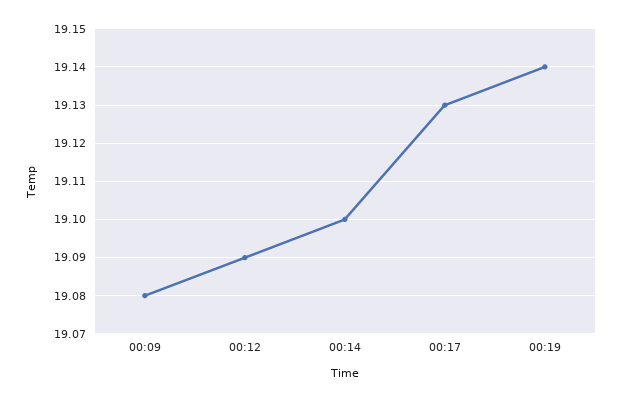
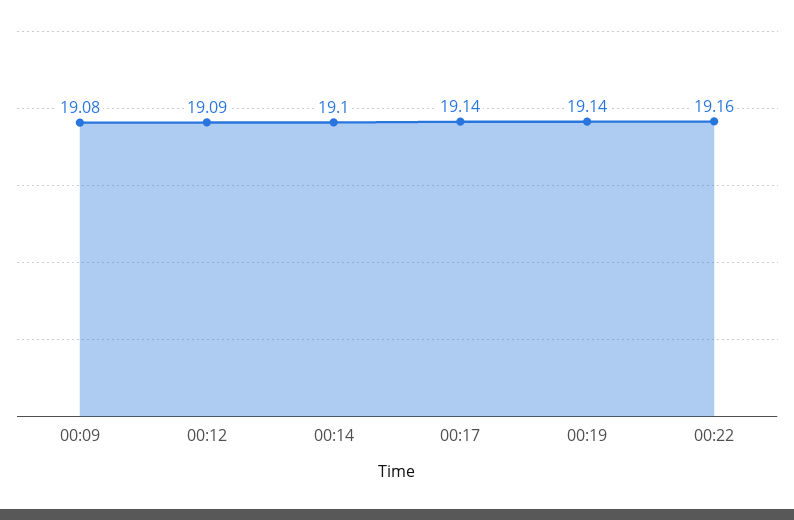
00:17: 19.13 -> 19.14
00:22: none -> 19.16

